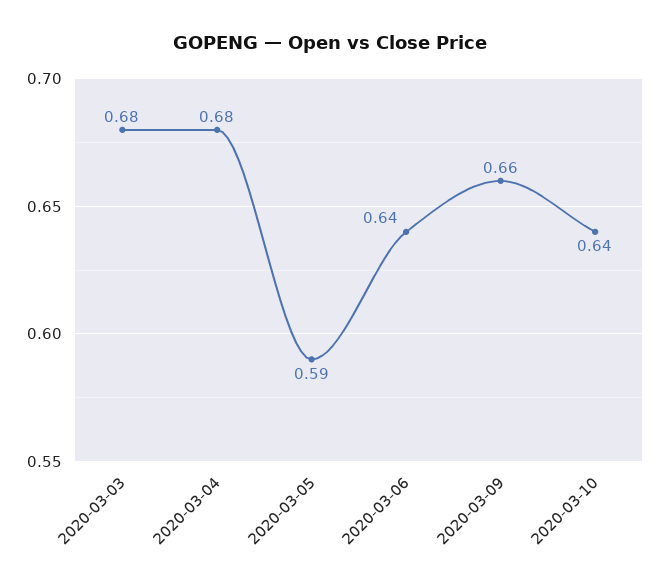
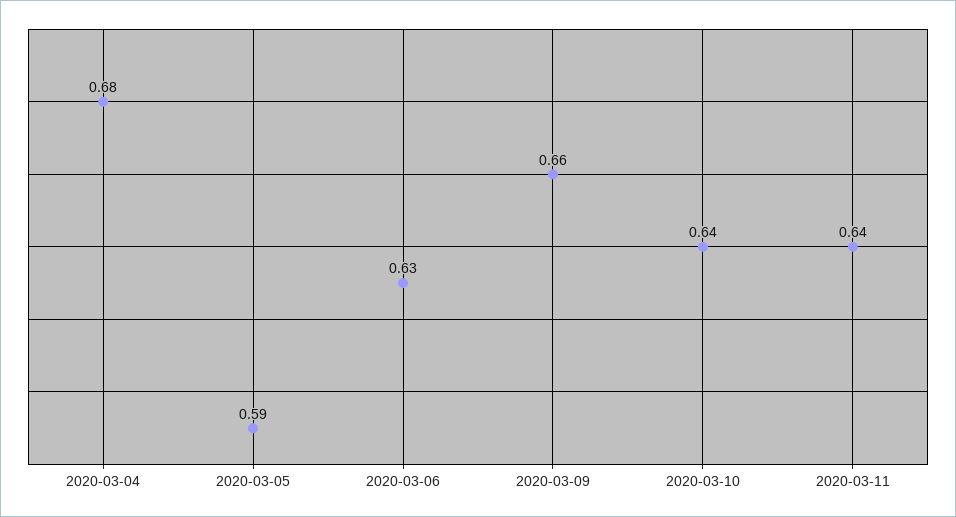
2020-03-03: 0.68 -> none
2020-03-06: 0.64 -> 0.63
2020-03-11: none -> 0.64

